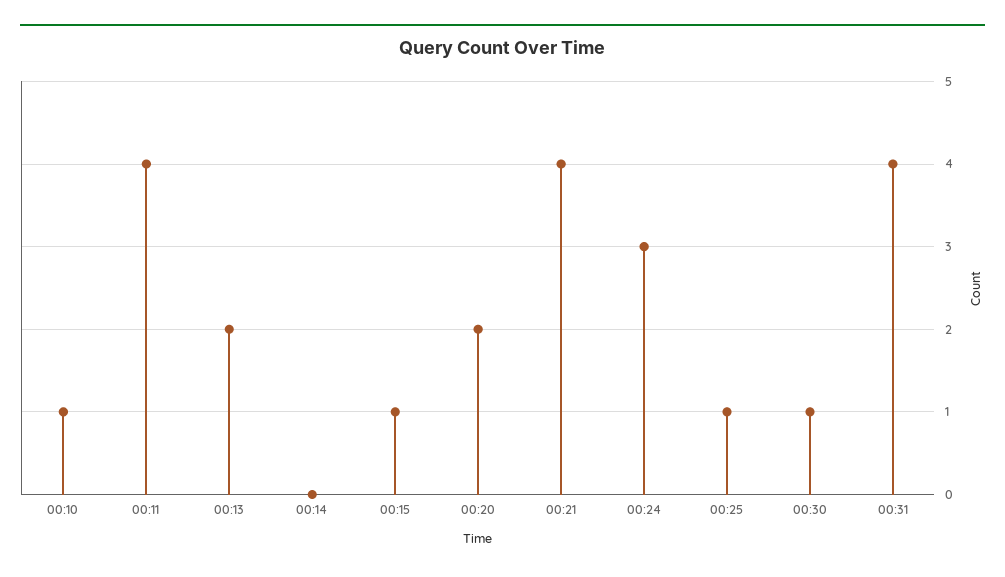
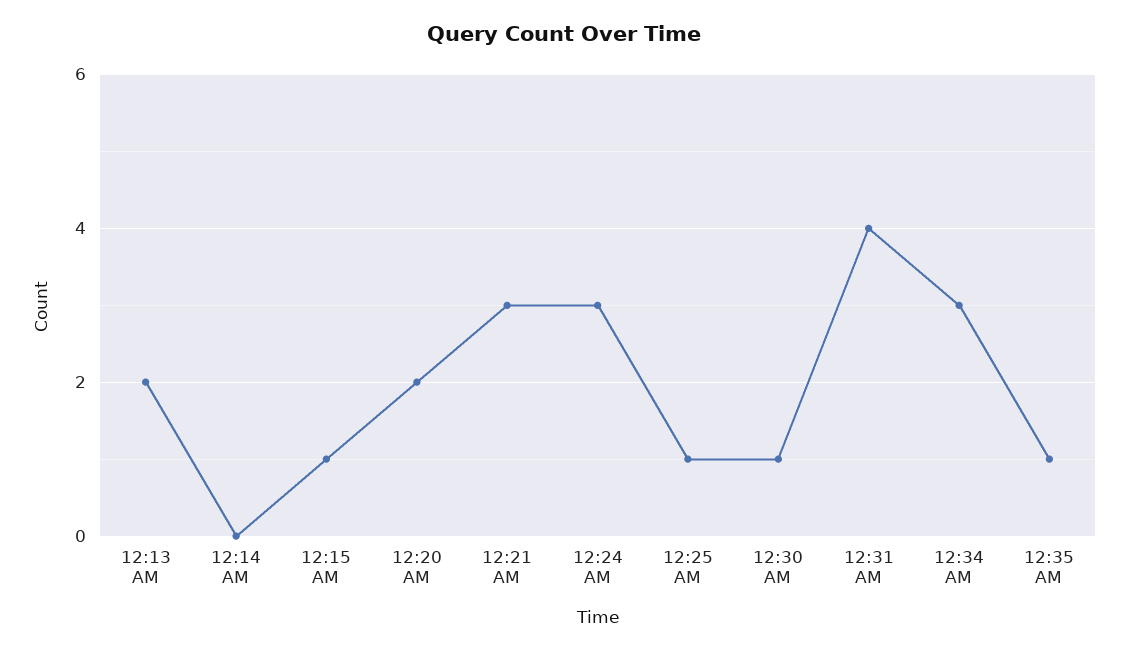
00:10: 1 -> none
00:11: 4 -> none
00:21: 4 -> 3
12:34 AM: none -> 3
12:35 AM: none -> 1

